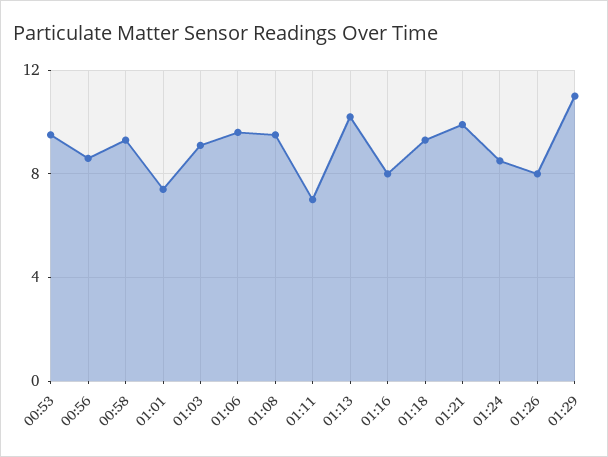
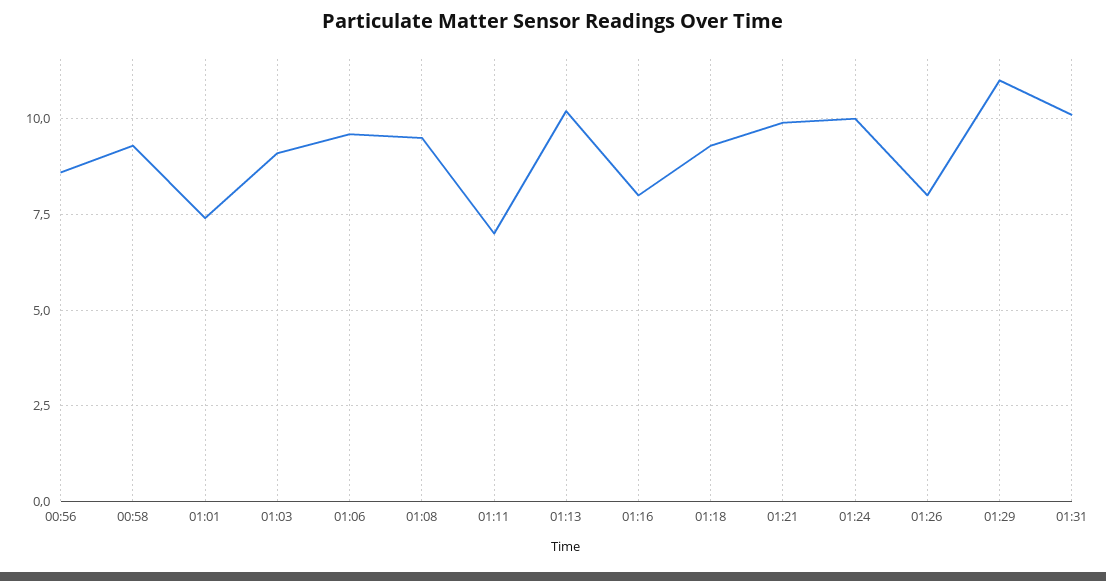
00:53: 9.5 -> none
01:24: 8.5 -> 10
01:31: none -> 10

